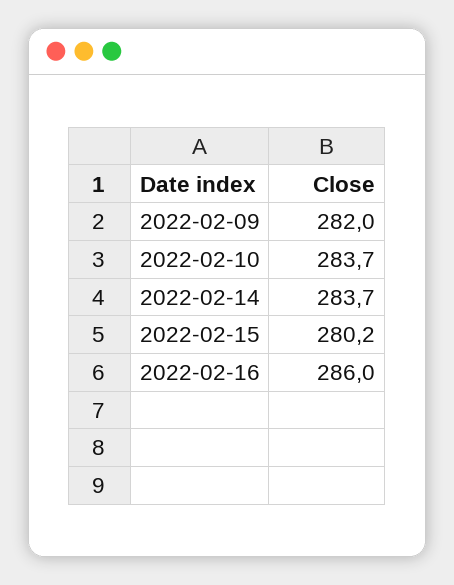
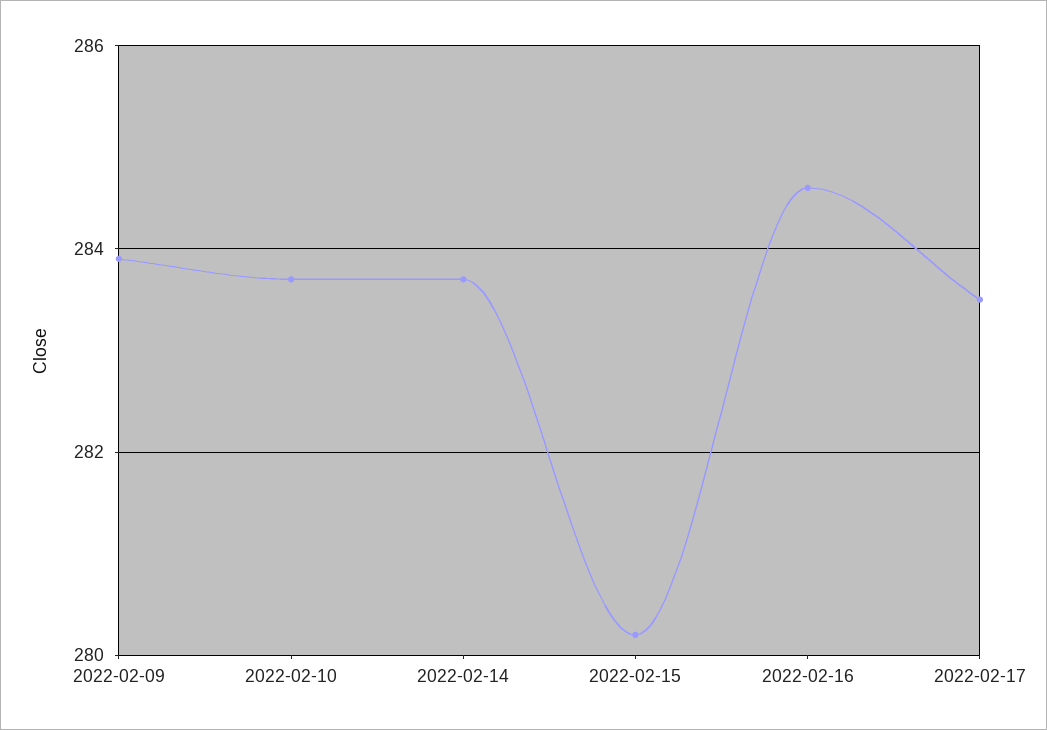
2022-02-09: 282 -> 284
2022-02-16: 286 -> 284.5
2022-02-17: none -> 283.5

